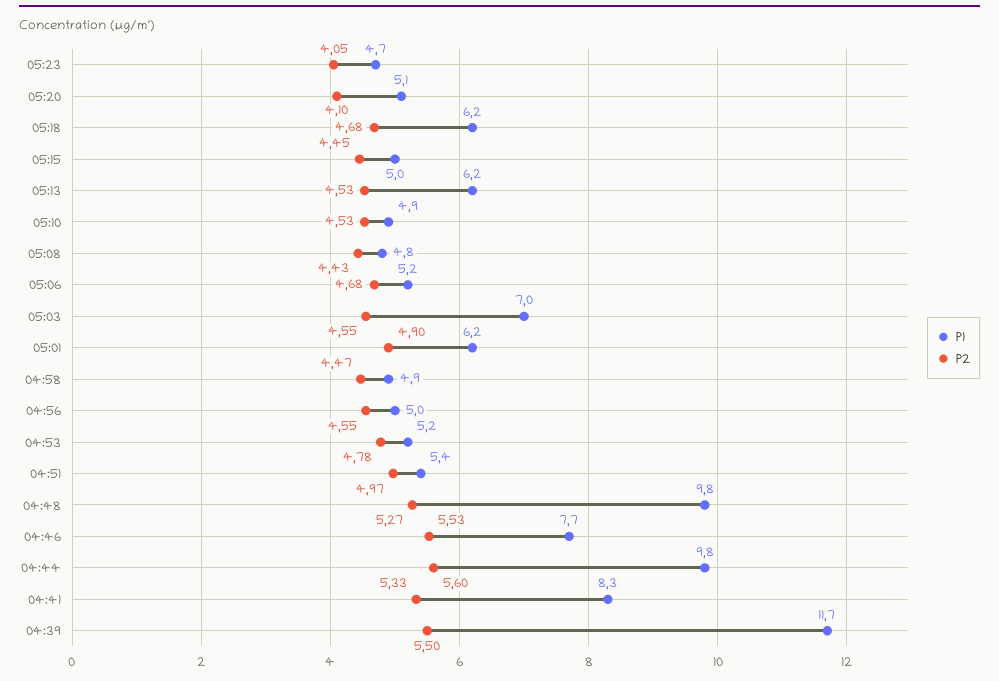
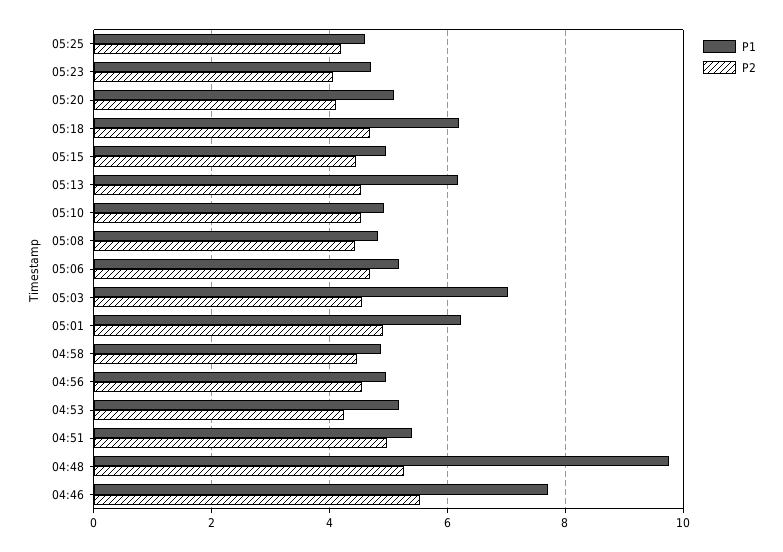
P2, 04:53: 4.78 -> 4.2
P1, 04:44: 9.8 -> none
P2, 04:44: 5.6 -> none
P1, 04:41: 8.3 -> none
P2, 04:41: 5.33 -> none
P1, 04:39: 11.7 -> none
P2, 04:39: 5.5 -> none
P1, 05:25: none -> 4.6
P2, 05:25: none -> 4.2

